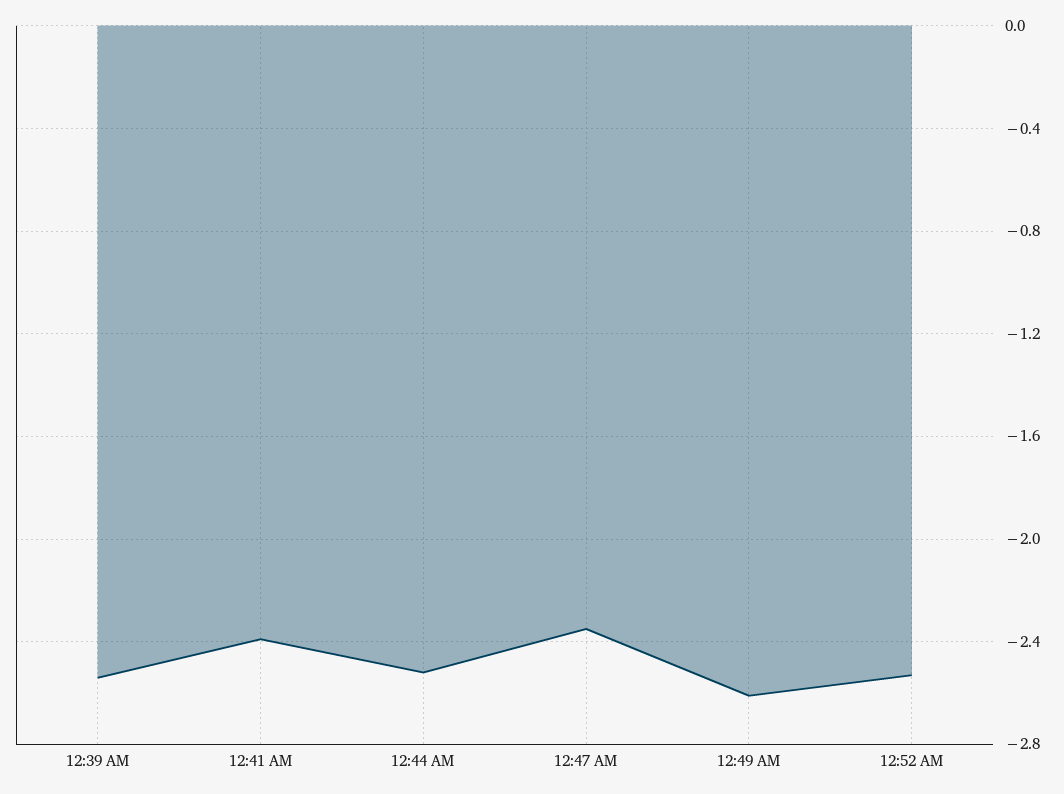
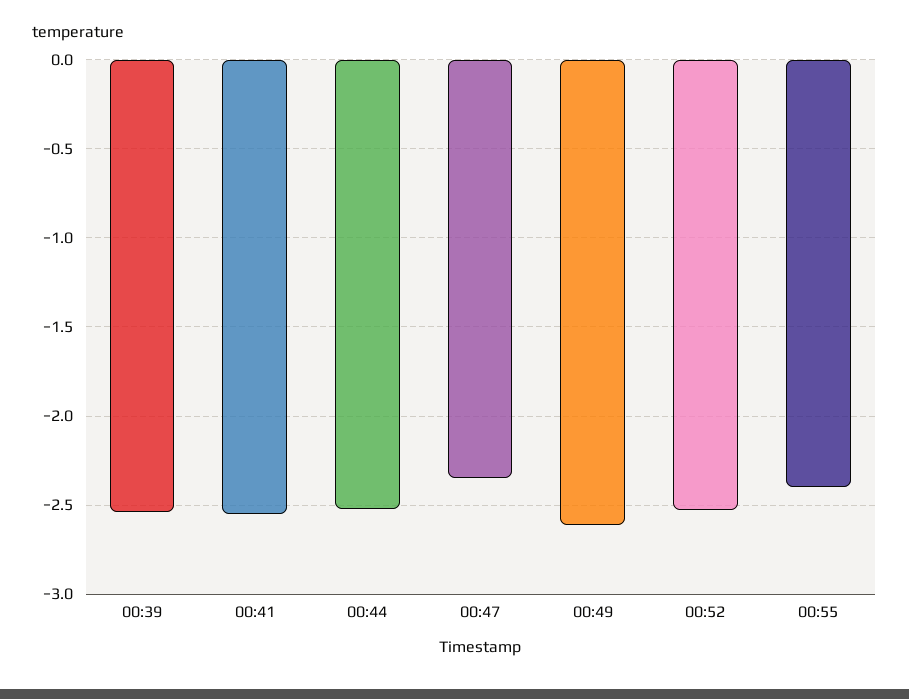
12:41 AM: -2.4 -> -2.55
00:55: none -> -2.4

